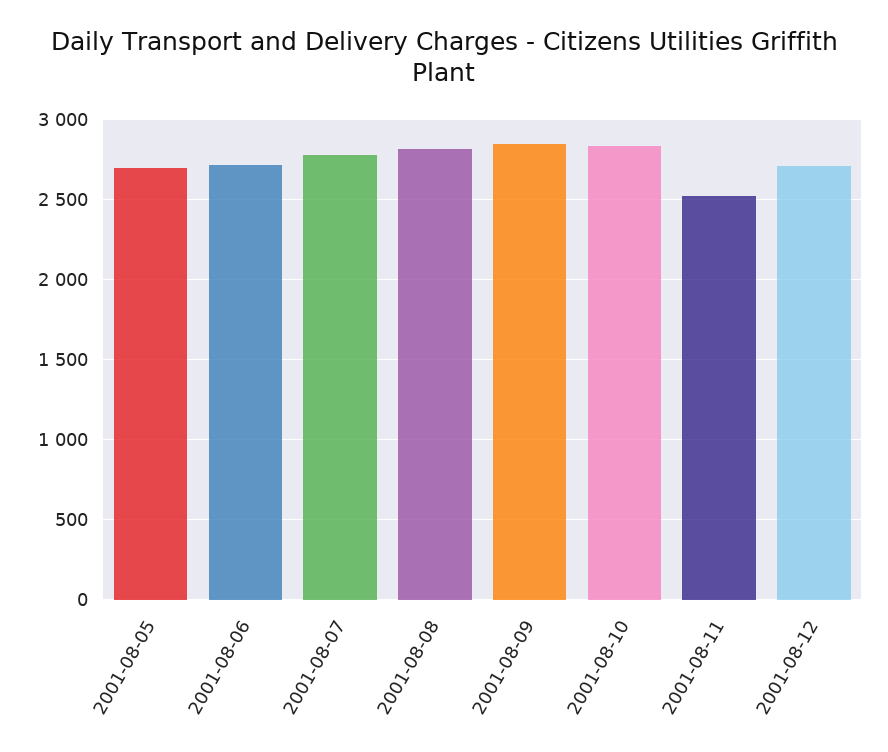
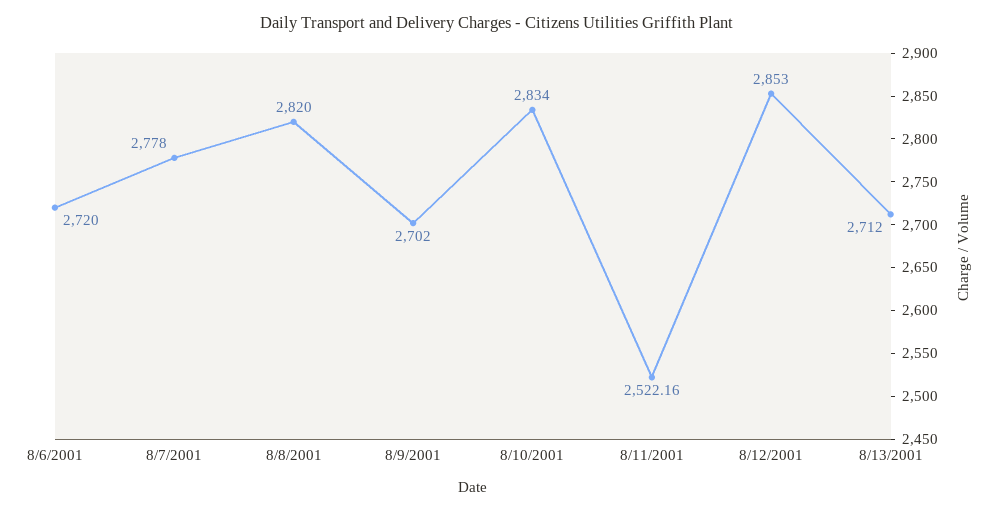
2001-08-05: 2700 -> none
2001-08-09: 2850 -> 2702
2001-08-12: 2700 -> 2853
8/13/2001: none -> 2712

